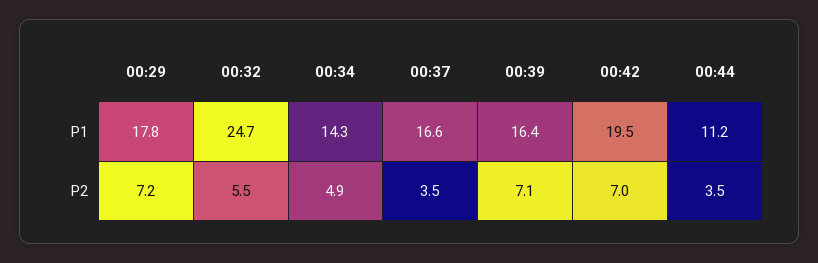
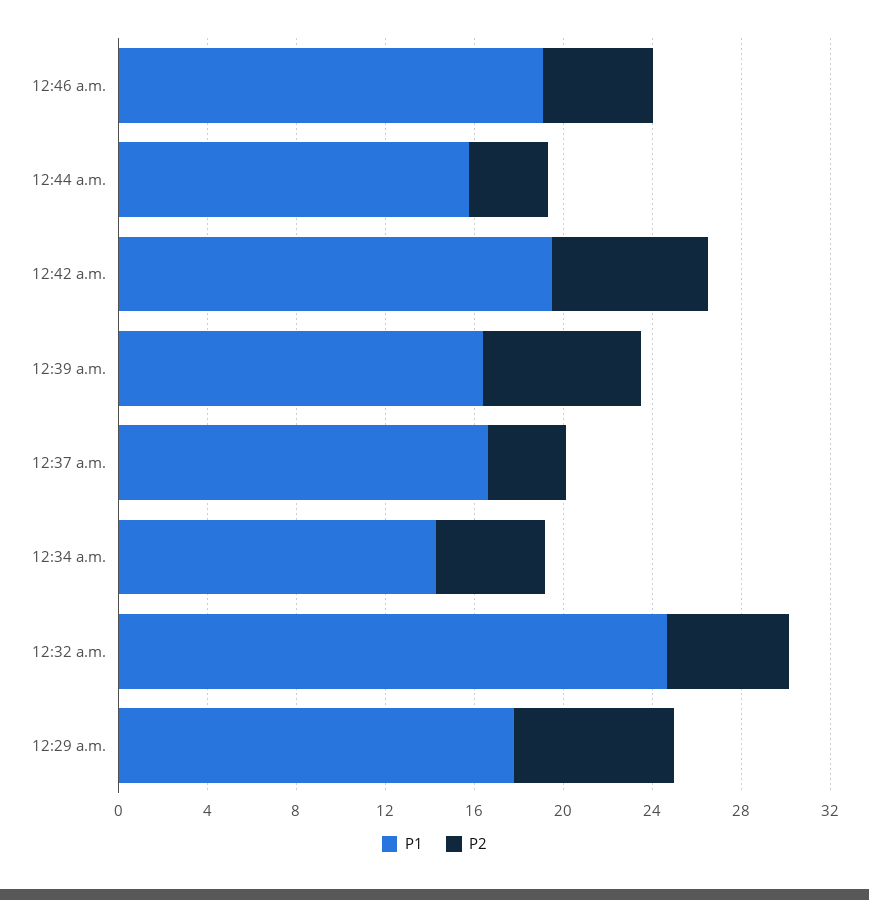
P1, 00:44: 11.2 -> 16
P1, 12:46 a.m.: none -> 19
P2, 12:46 a.m.: none -> 5

